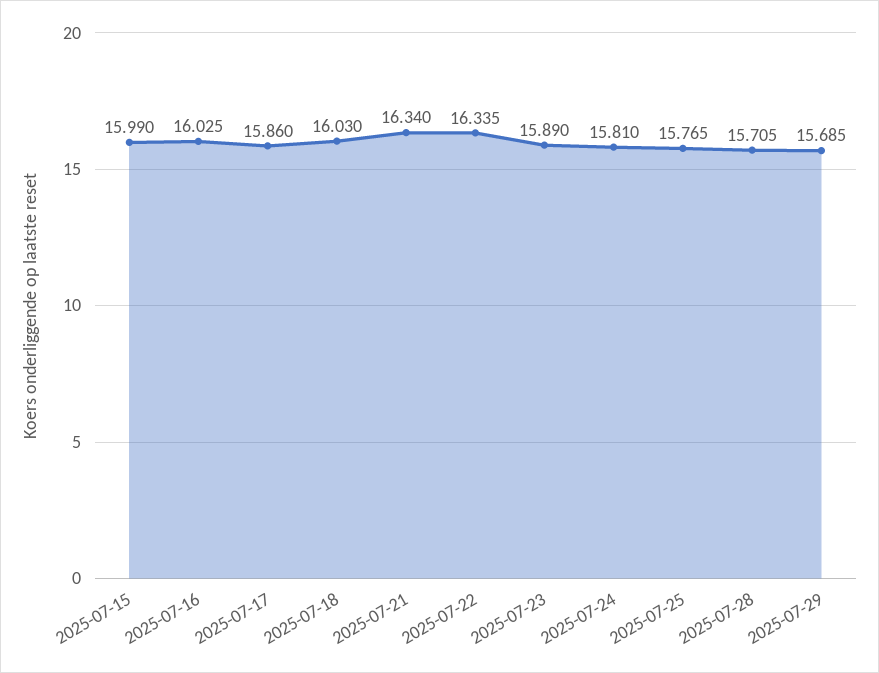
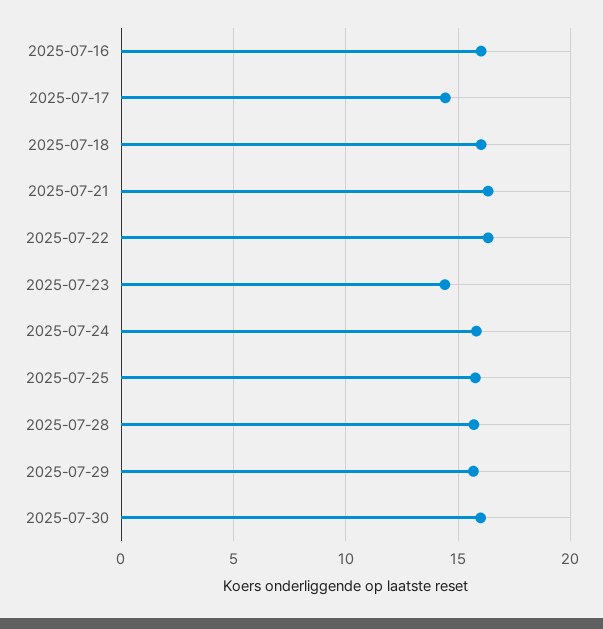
2025-07-15: 15.99 -> none
2025-07-17: 15.86 -> 14.5
2025-07-23: 15.89 -> 14.5
2025-07-30: none -> 16

